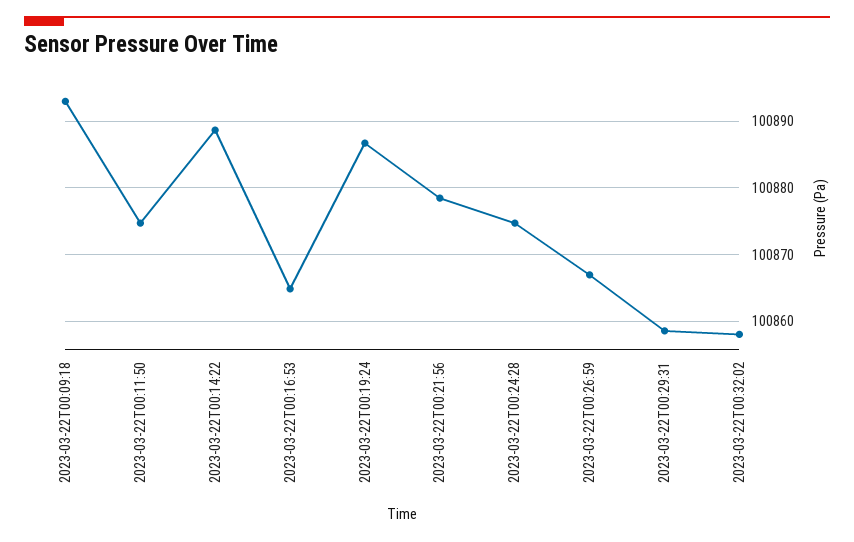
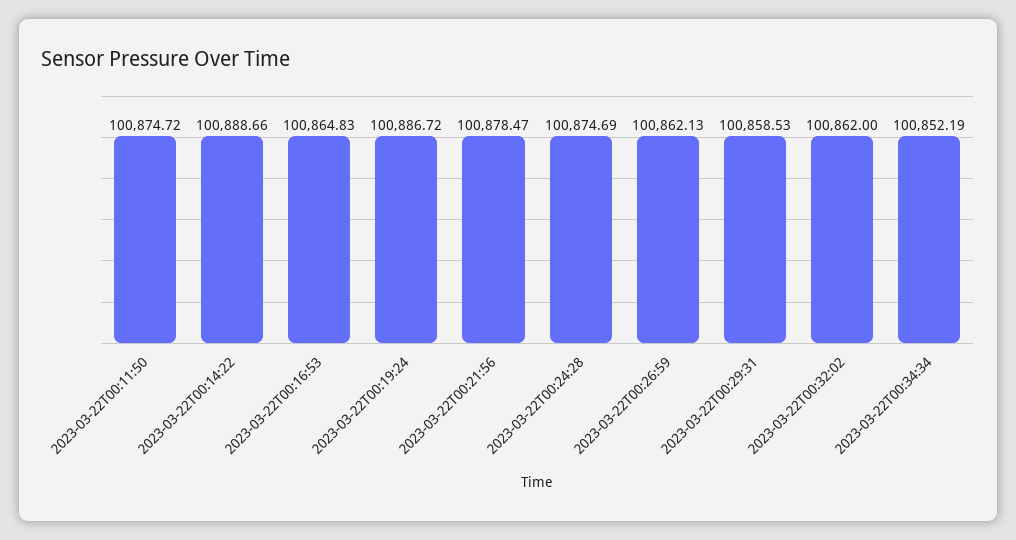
2023-03-22T00:09:18: 100893 -> none
2023-03-22T00:26:59: 100867 -> 100862.13
2023-03-22T00:32:02: 100858 -> 100862
2023-03-22T00:34:34: none -> 100852.19

